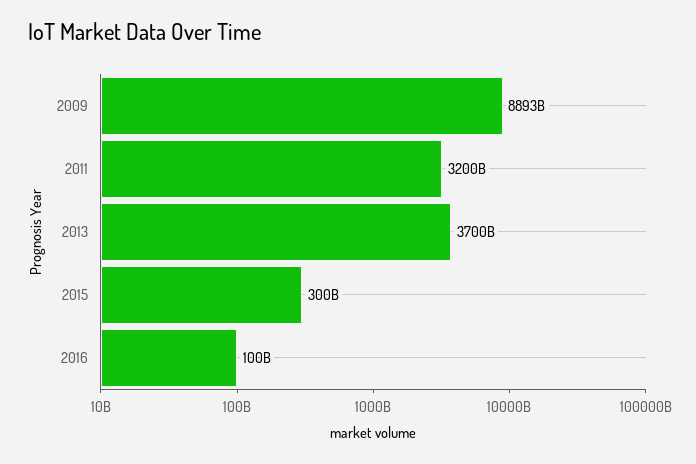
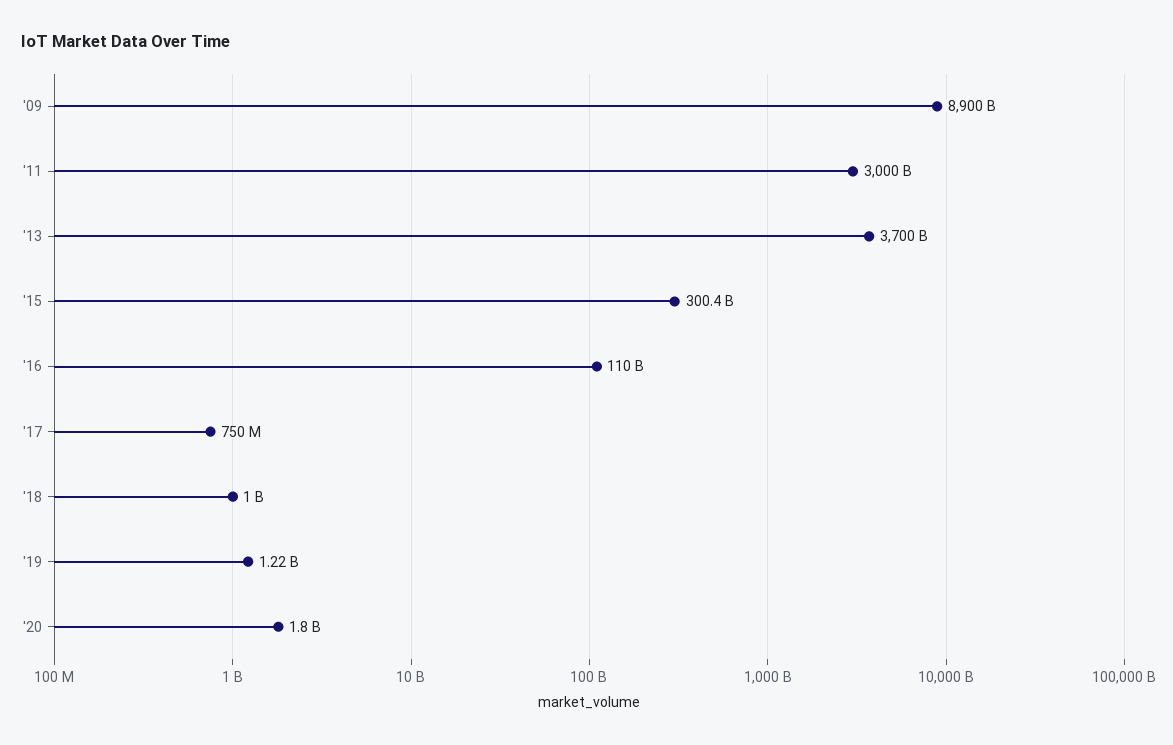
2009: 8893000000000 -> 8900000000000
2011: 3200000000000 -> 3000000000000
2016: 100000000000 -> 110000000000
'17: none -> 750000000
'18: none -> 1000000000
'19: none -> 1220000000
'20: none -> 1800000000

